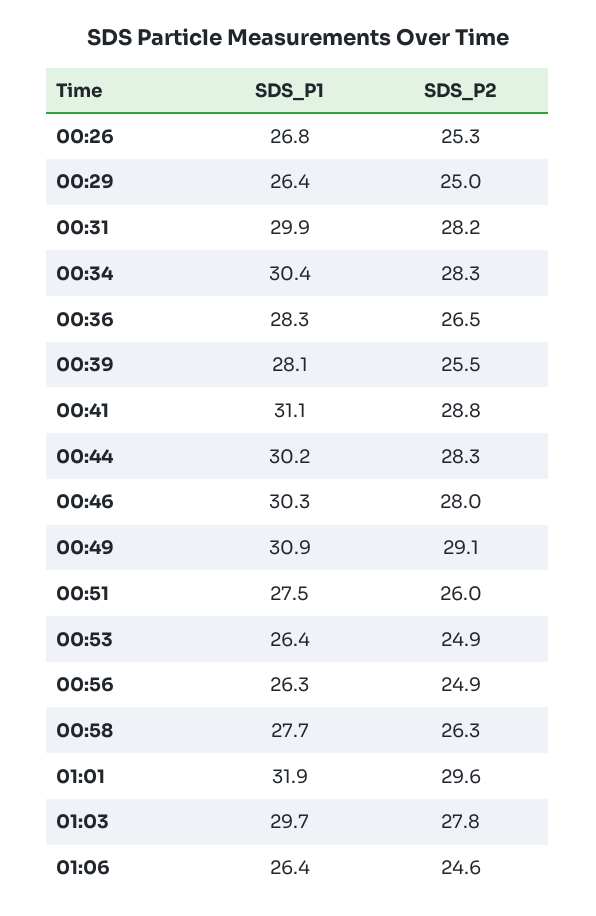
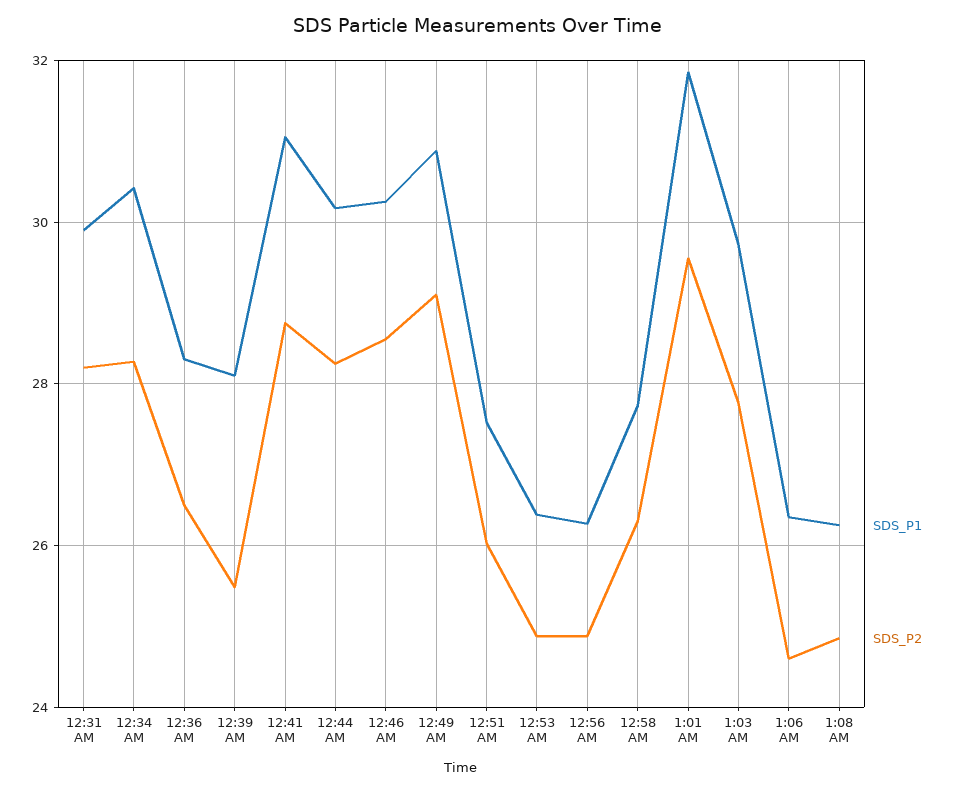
SDS_P1, 00:26: 26.8 -> none
SDS_P2, 00:26: 25.3 -> none
SDS_P1, 00:29: 26.4 -> none
SDS_P2, 00:29: 25 -> none
SDS_P2, 00:46: 28 -> 28.6
SDS_P1, 1:08 AM: none -> 26.2
SDS_P2, 1:08 AM: none -> 24.8

